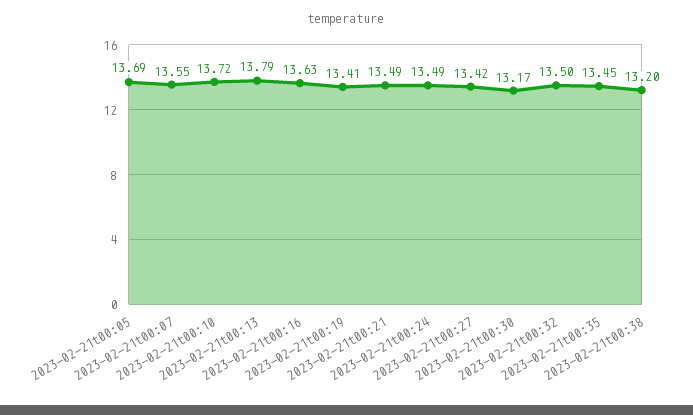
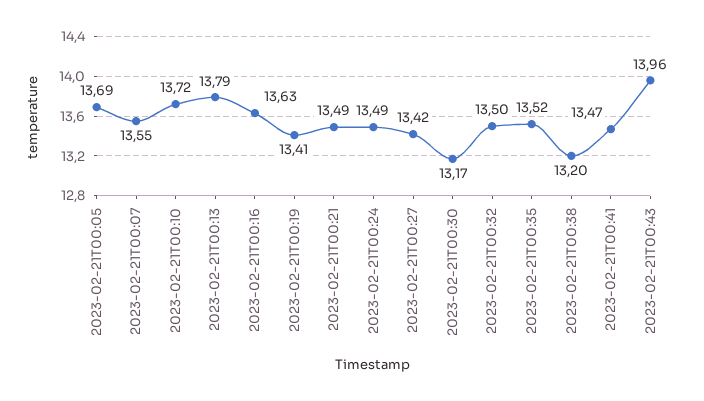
2023-02-21t00:35: 13.45 -> 13.52
2023-02-21T00:41: none -> 13.47
2023-02-21T00:43: none -> 13.96

